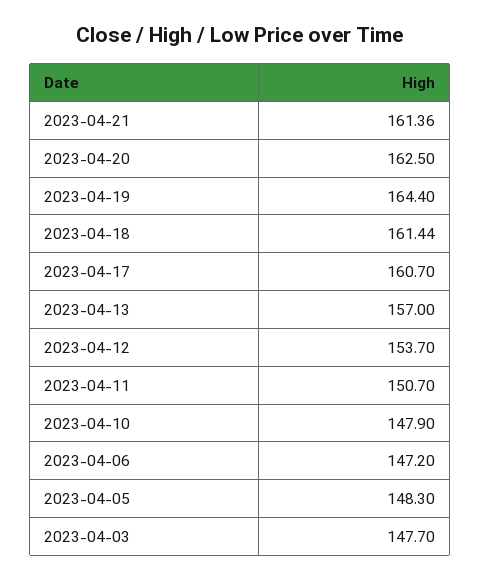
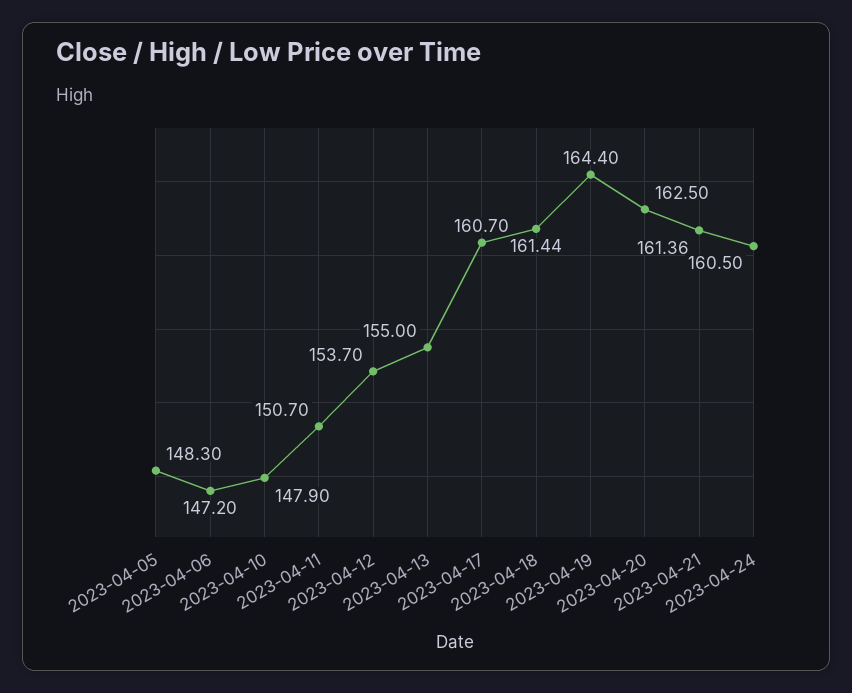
2023-04-13: 157 -> 155
2023-04-03: 147.7 -> none
2023-04-24: none -> 160.5

